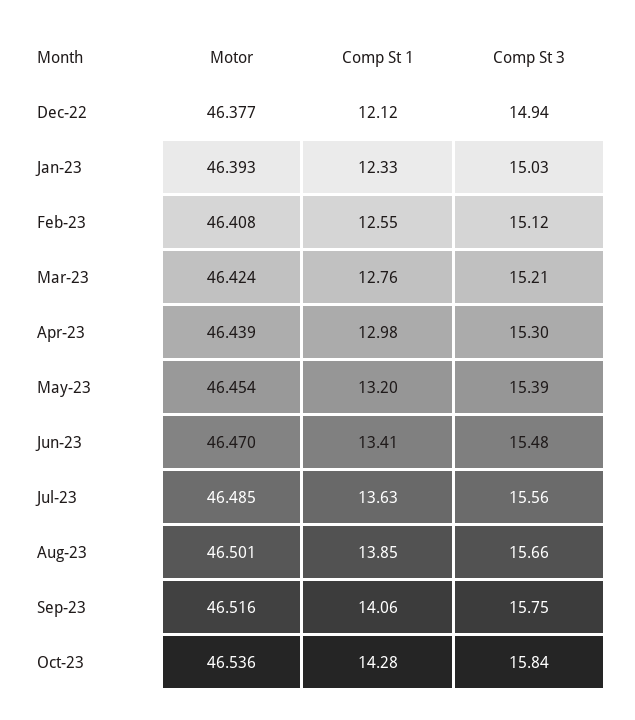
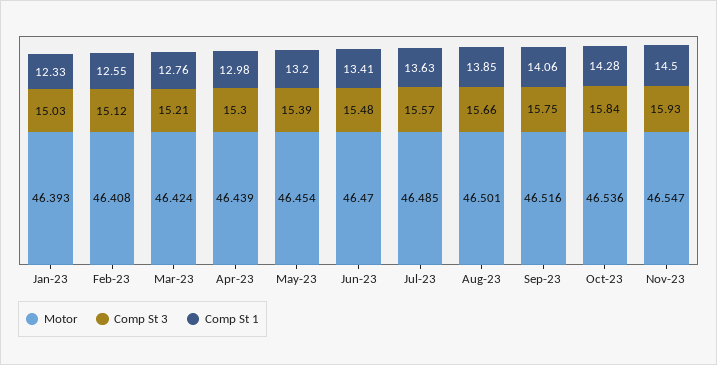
Motor, Dec-22: 46.377 -> none
Comp St 1, Dec-22: 12.12 -> none
Comp St 3, Dec-22: 14.94 -> none
Comp St 3, Jul-23: 15.56 -> 15.57
Motor, Nov-23: none -> 46.547
Comp St 3, Nov-23: none -> 15.93
Comp St 1, Nov-23: none -> 14.5

